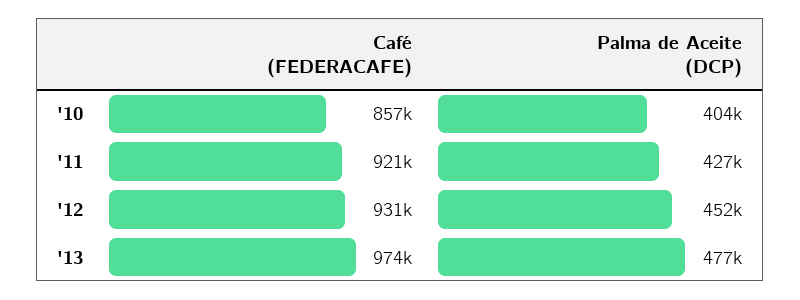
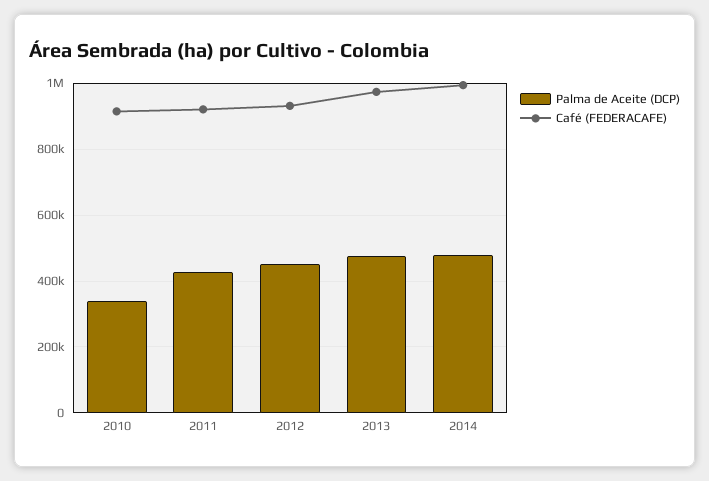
Café (FEDERACAFE), '10: 857000 -> 920000
Palma de Aceite (DCP), '10: 404000 -> 340000
Palma de Aceite (DCP), 2014: none -> 480000
Café (FEDERACAFE), 2014: none -> 1000000

